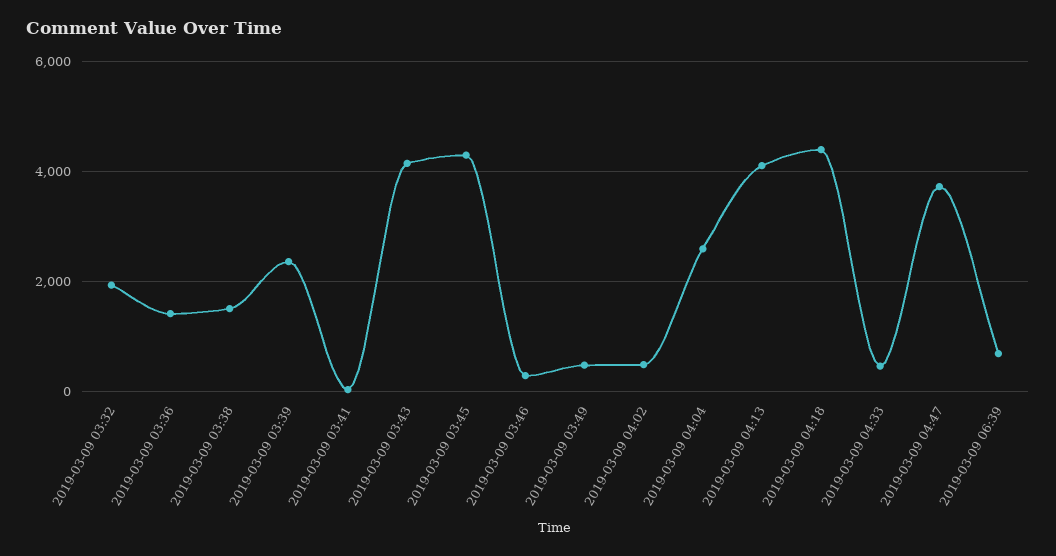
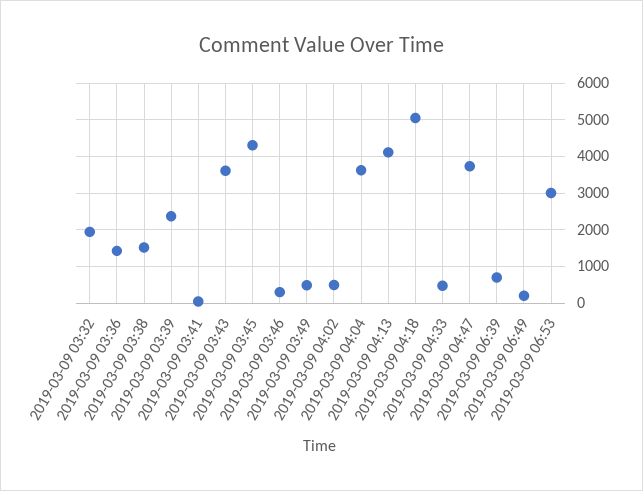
2019-03-09 03:43: 4200 -> 3600
2019-03-09 04:04: 2600 -> 3600
2019-03-09 04:18: 4400 -> 5000
2019-03-09 06:49: none -> 200
2019-03-09 06:53: none -> 3000

